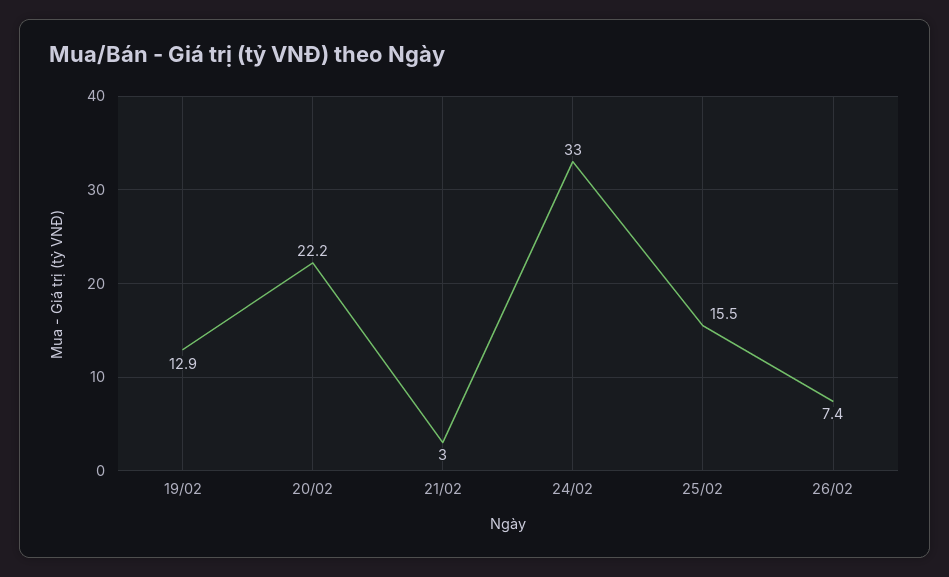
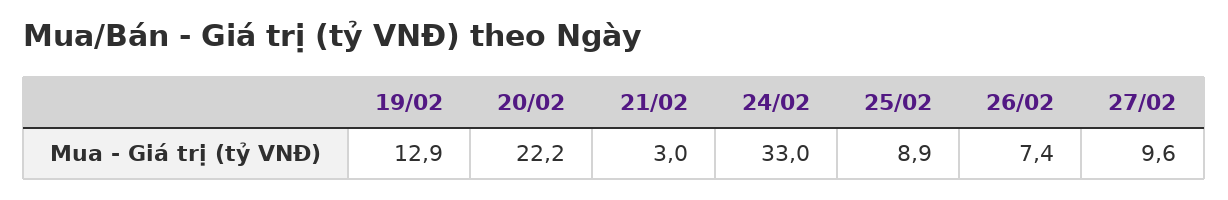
25/02: 15.5 -> 8.9
27/02: none -> 9.6

